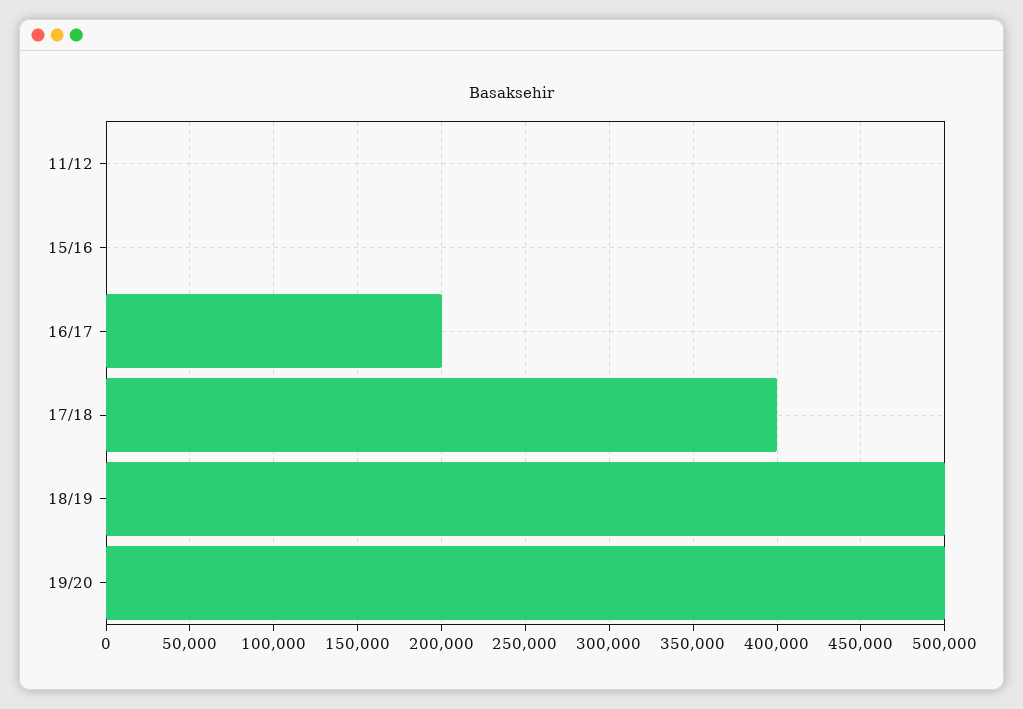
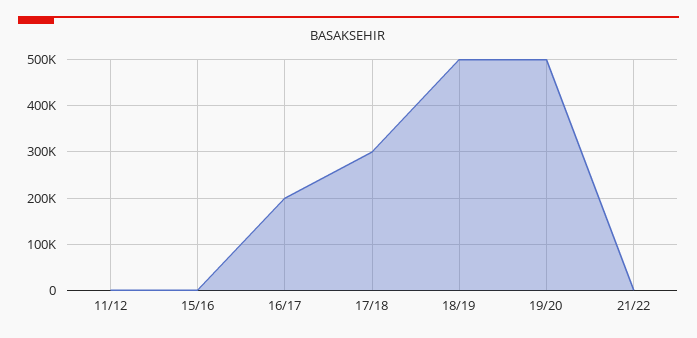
17/18: 400000 -> 300000
21/22: none -> 0

